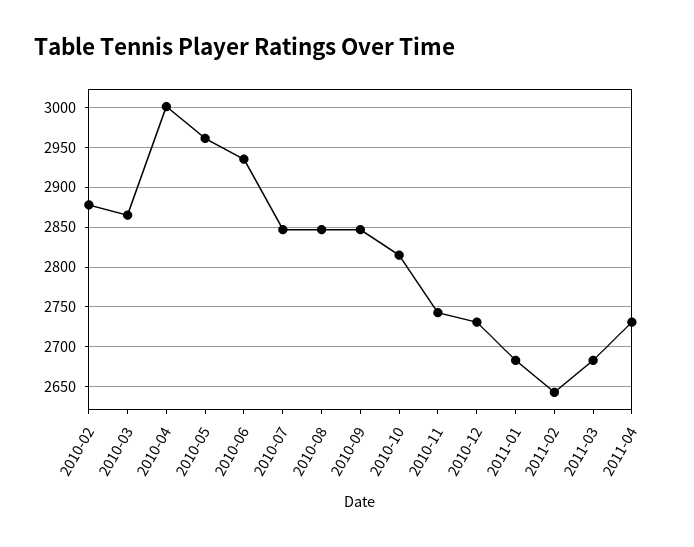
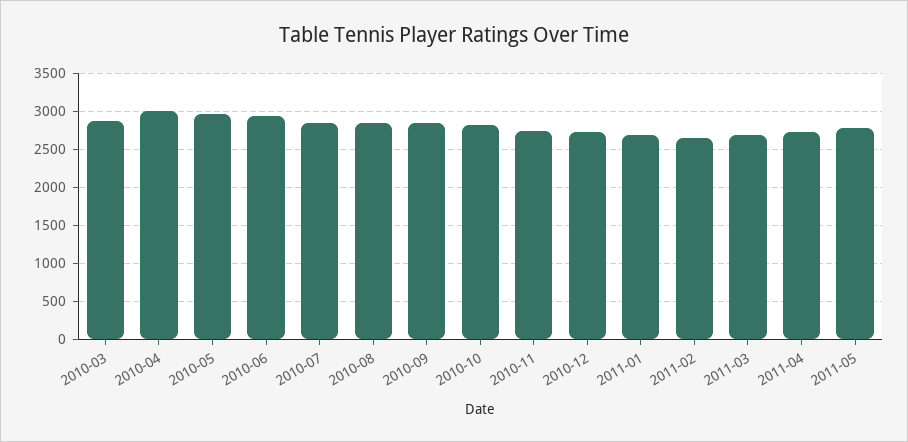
2010-02: 2880 -> none
2011-05: none -> 2800

